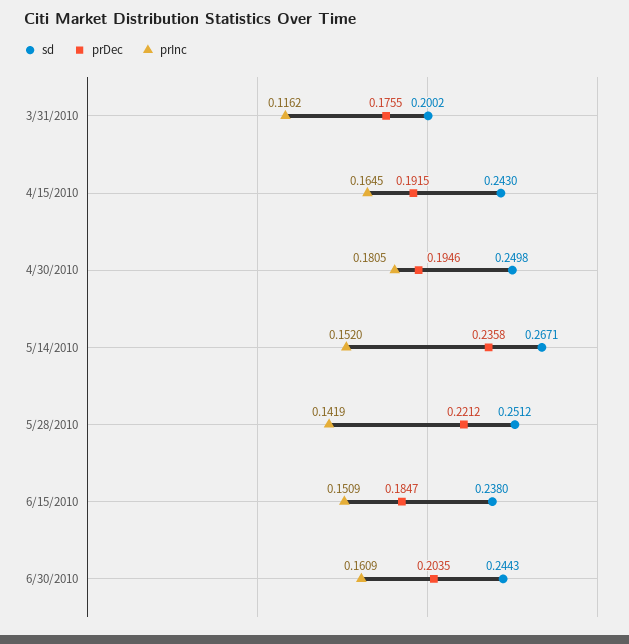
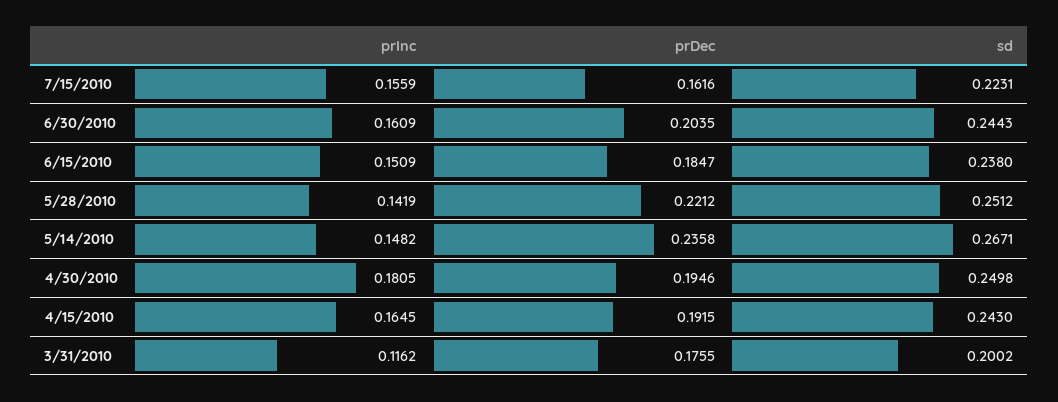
prInc, 5/14/2010: 0.152 -> 0.1482
prInc, 7/15/2010: none -> 0.1559
prDec, 7/15/2010: none -> 0.1616
sd, 7/15/2010: none -> 0.2231

